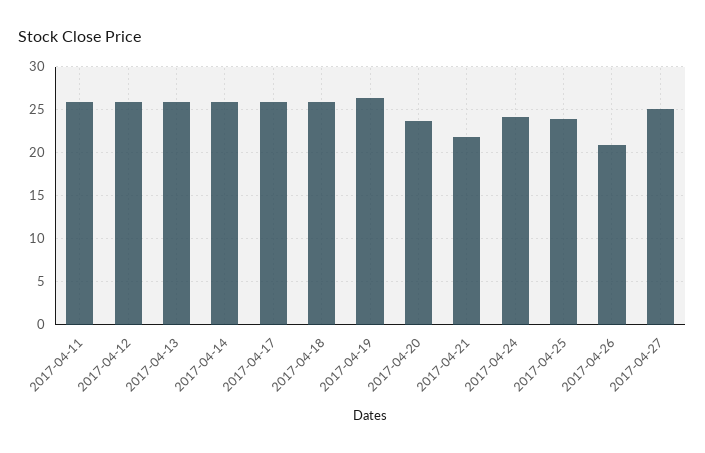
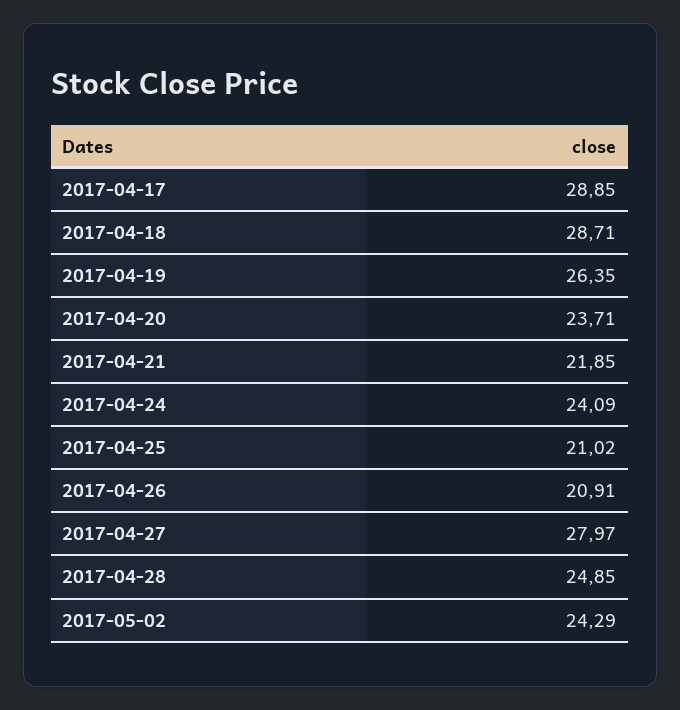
2017-04-11: 26 -> none
2017-04-12: 26 -> none
2017-04-13: 26 -> none
2017-04-14: 26 -> none
2017-04-17: 26 -> 28.85
2017-04-18: 26 -> 28.71
2017-04-25: 24 -> 21.02
2017-04-27: 25 -> 27.97
2017-04-28: none -> 24.85
2017-05-02: none -> 24.29

